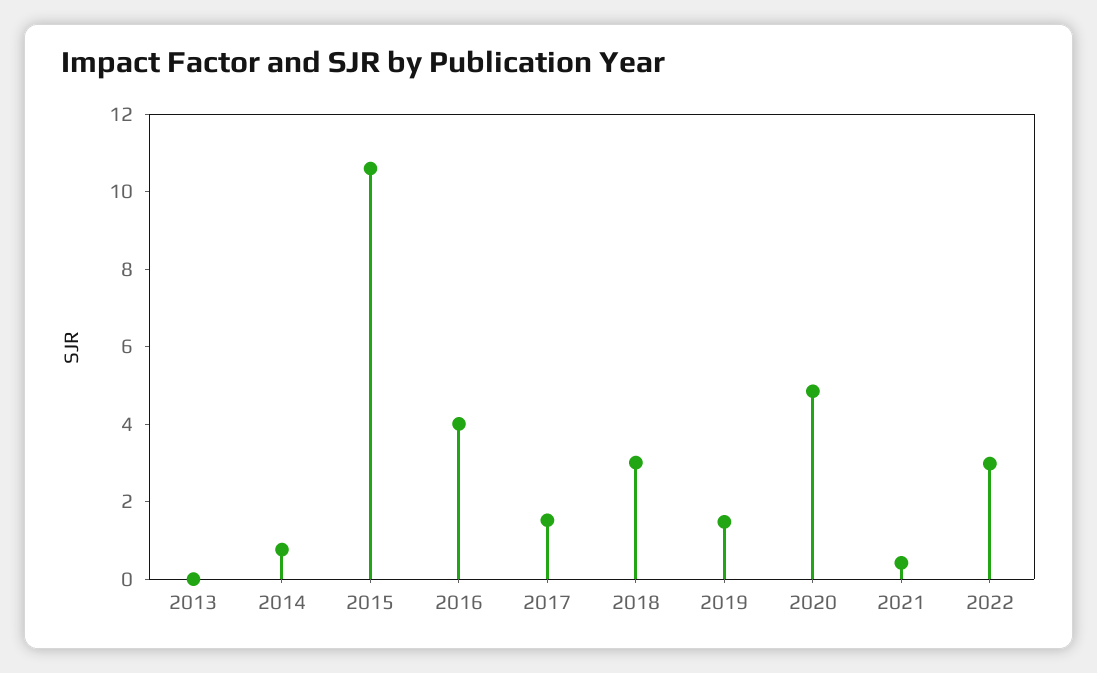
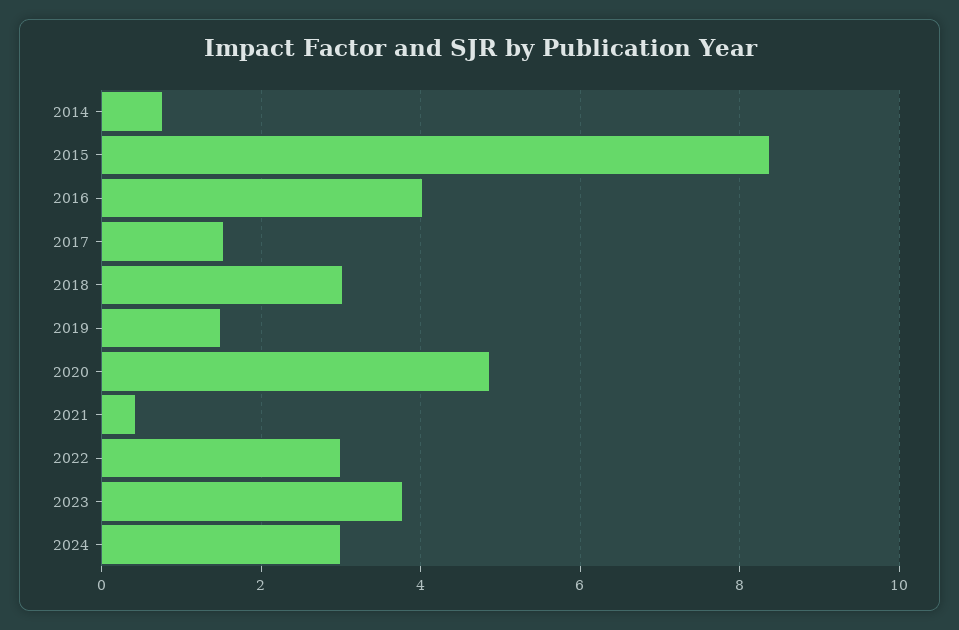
2013: 0 -> none
2015: 10.5 -> 8.4
2023: none -> 3.8
2024: none -> 3

